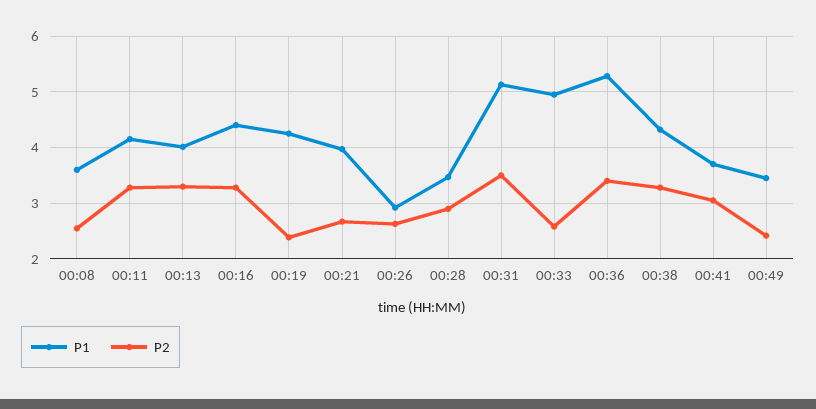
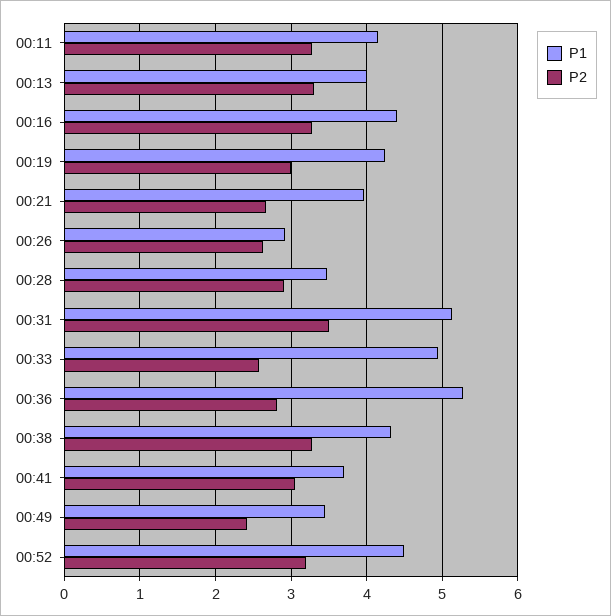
P1, 00:08: 3.6 -> none
P2, 00:08: 2.6 -> none
P2, 00:19: 2.4 -> 3
P2, 00:36: 3.4 -> 2.8
P1, 00:52: none -> 4.5
P2, 00:52: none -> 3.2

